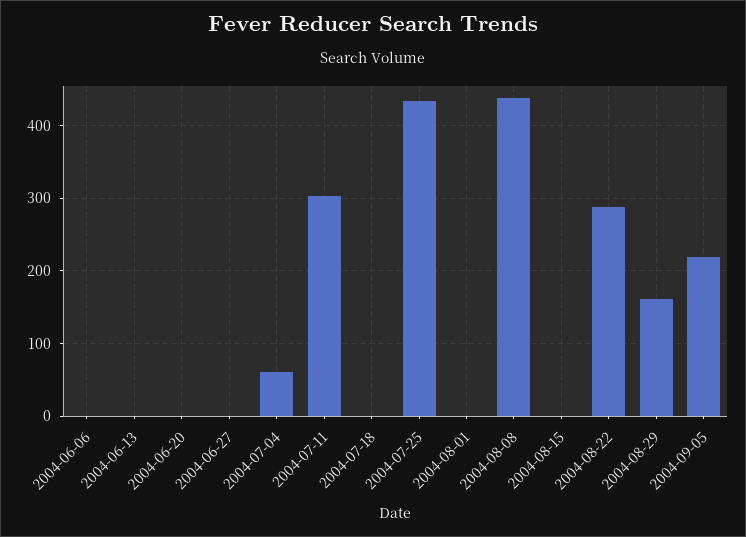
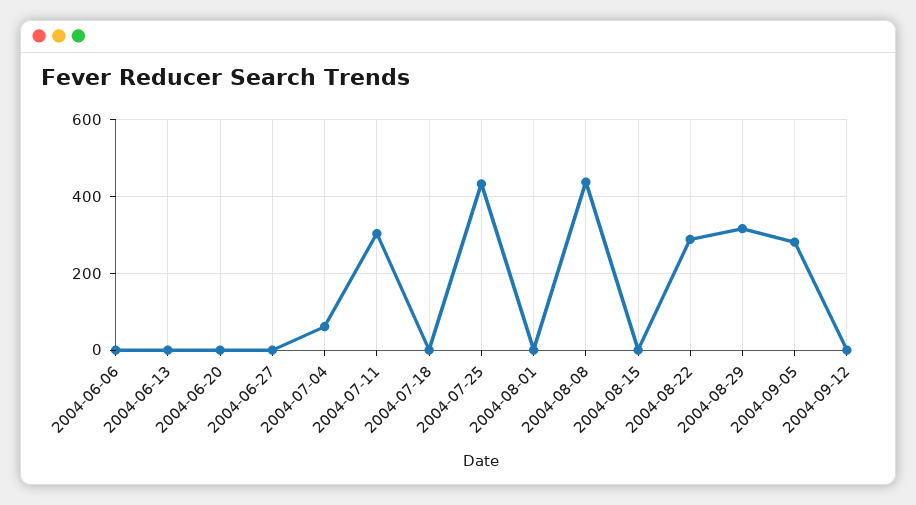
2004-08-29: 160 -> 320
2004-09-05: 220 -> 280
2004-09-12: none -> 0

